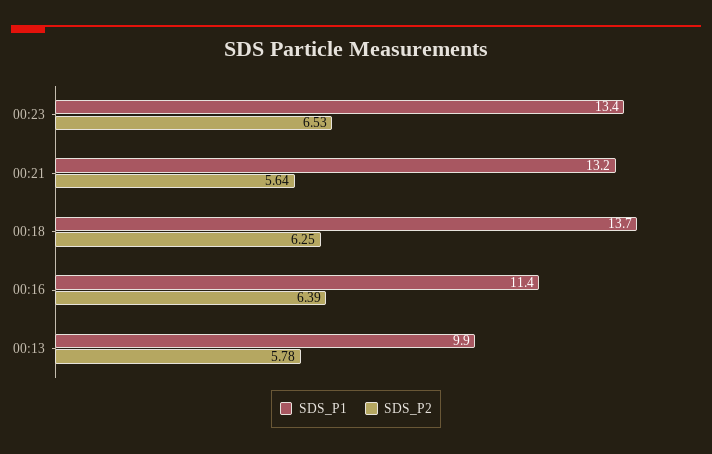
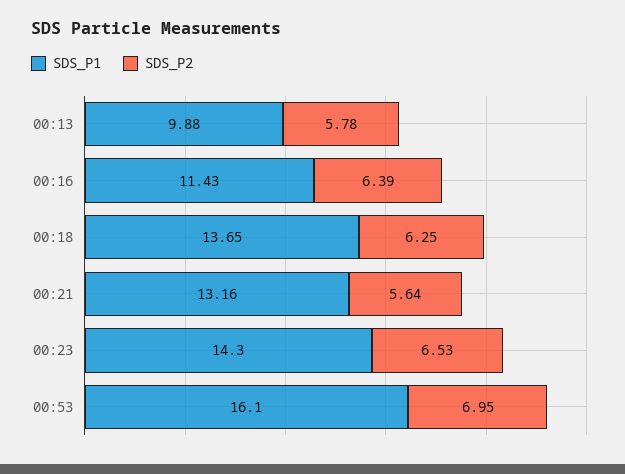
SDS_P1, 00:23: 13.4 -> 14.3
SDS_P1, 00:53: none -> 16.1
SDS_P2, 00:53: none -> 6.95

